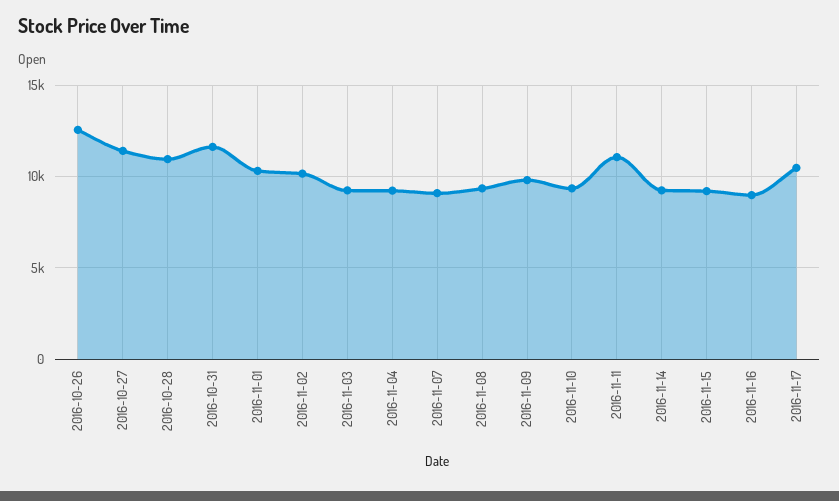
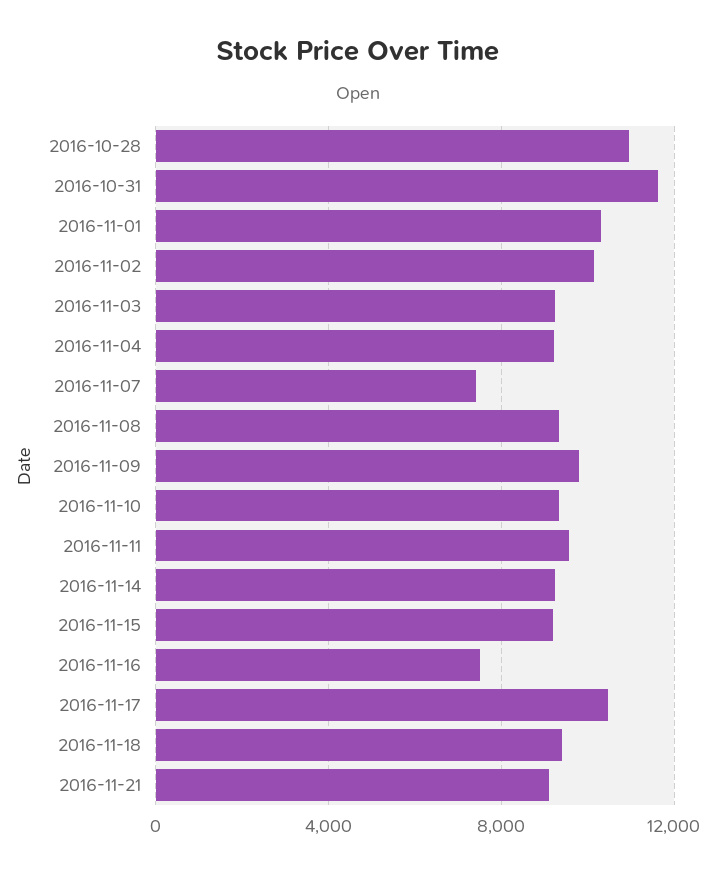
2016-10-26: 12500 -> none
2016-10-27: 11500 -> none
2016-11-07: 9000 -> 7500
2016-11-11: 11000 -> 9500
2016-11-16: 9000 -> 7500
2016-11-18: none -> 9500
2016-11-21: none -> 9000

